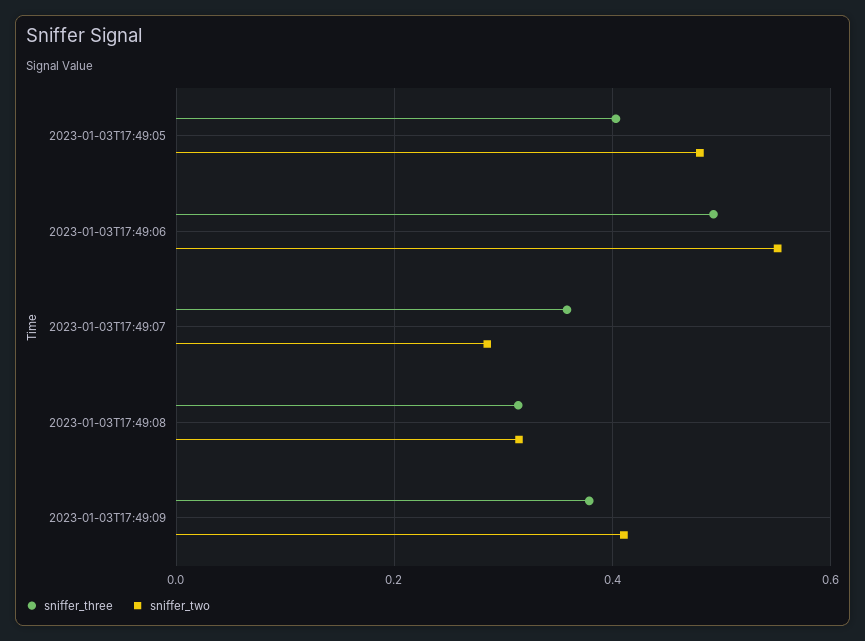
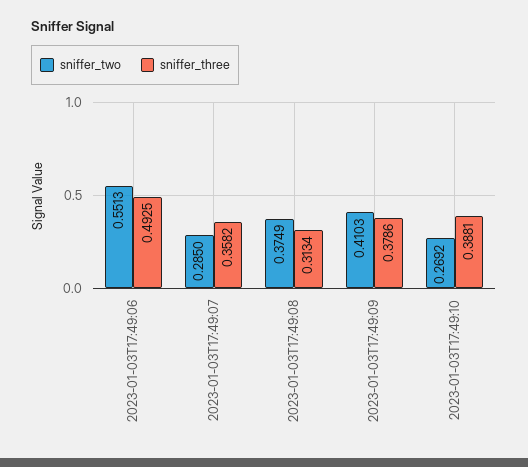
sniffer_three, 2023-01-03T17:49:05: 0.4 -> none
sniffer_two, 2023-01-03T17:49:05: 0.48 -> none
sniffer_two, 2023-01-03T17:49:08: 0.32 -> 0.3749
sniffer_two, 2023-01-03T17:49:10: none -> 0.2692
sniffer_three, 2023-01-03T17:49:10: none -> 0.3881

